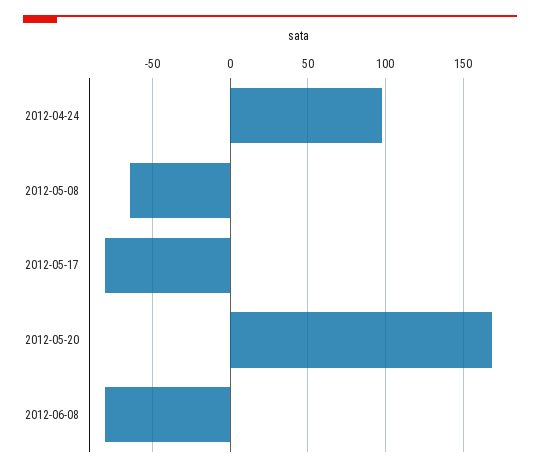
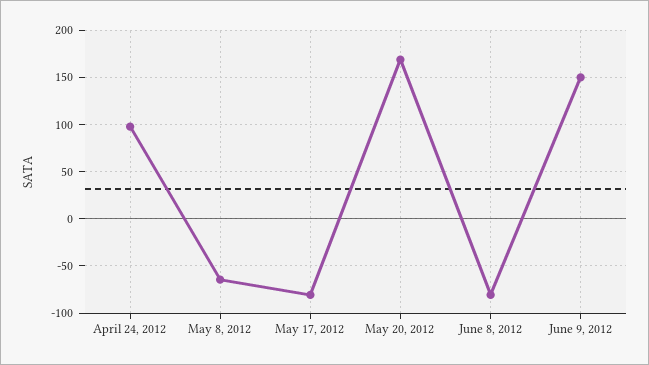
June 9, 2012: none -> 150

